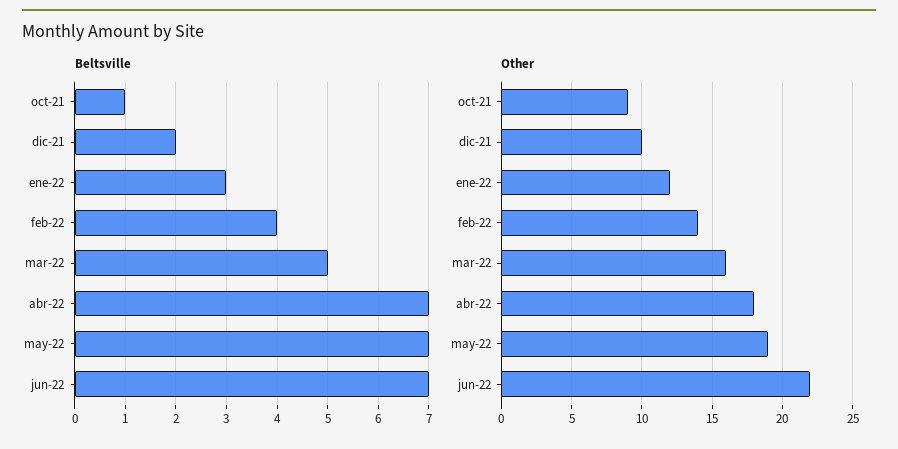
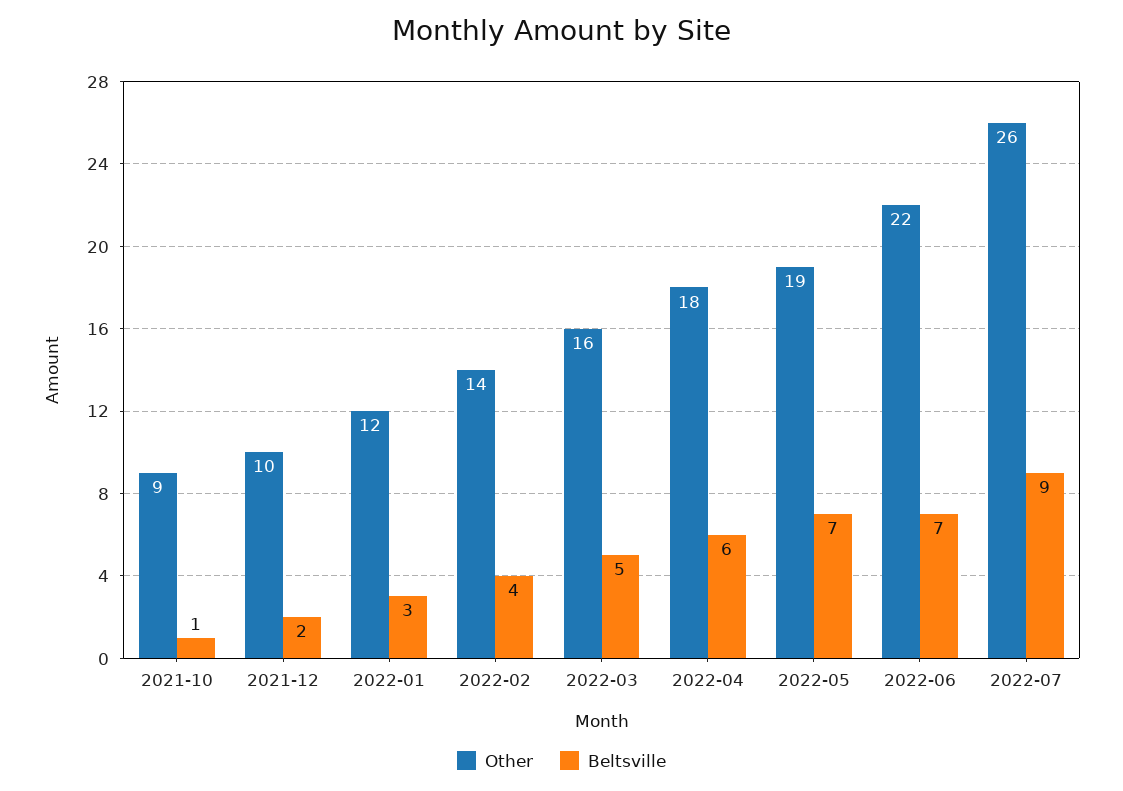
Beltsville, abr-22: 7 -> 6
Other, 2022-07: none -> 26
Beltsville, 2022-07: none -> 9

